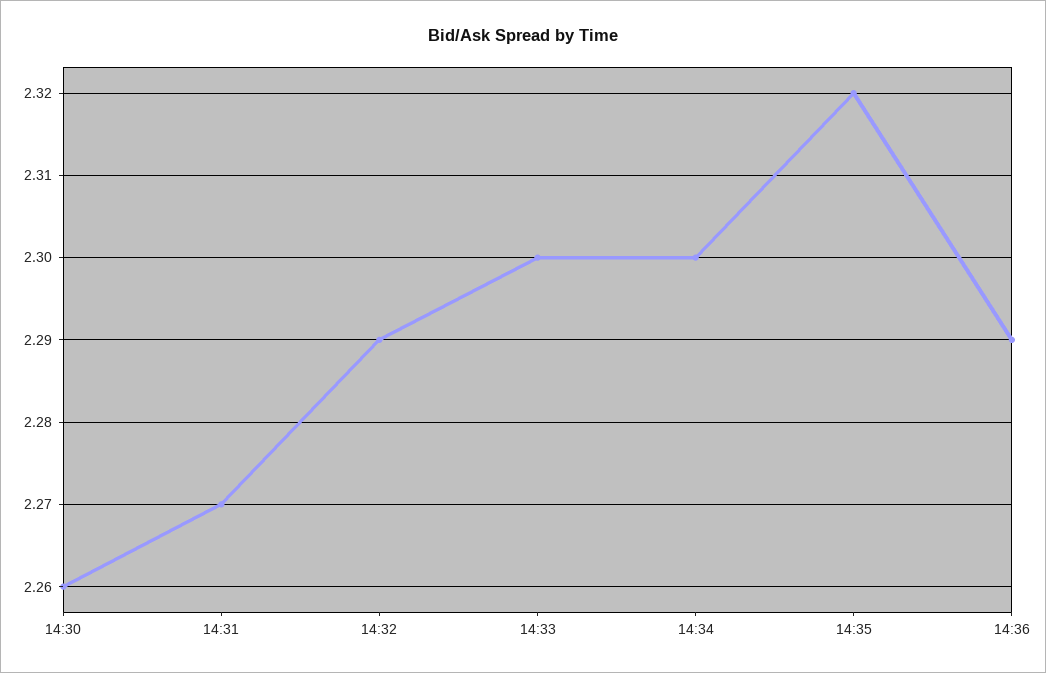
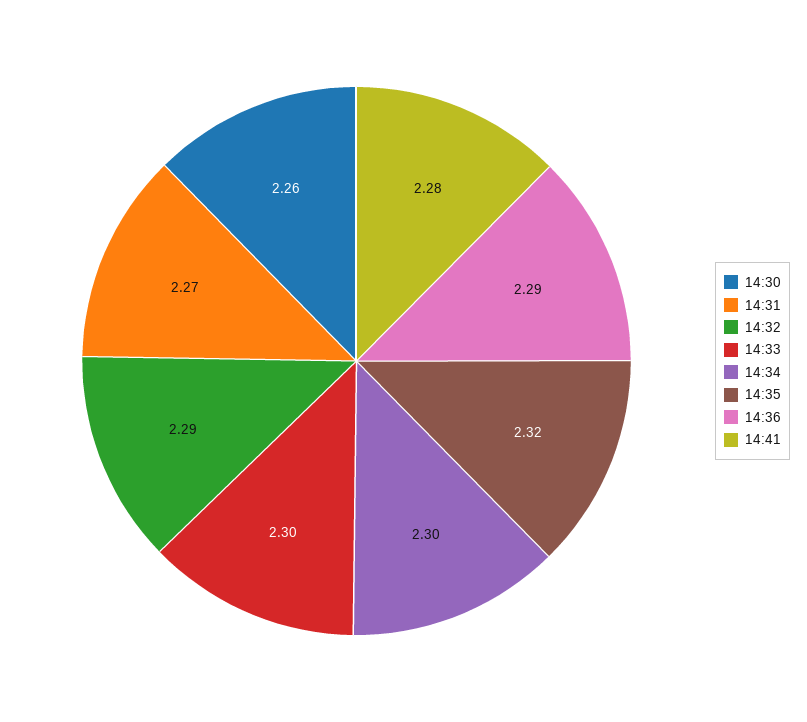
14:41: none -> 2.28

